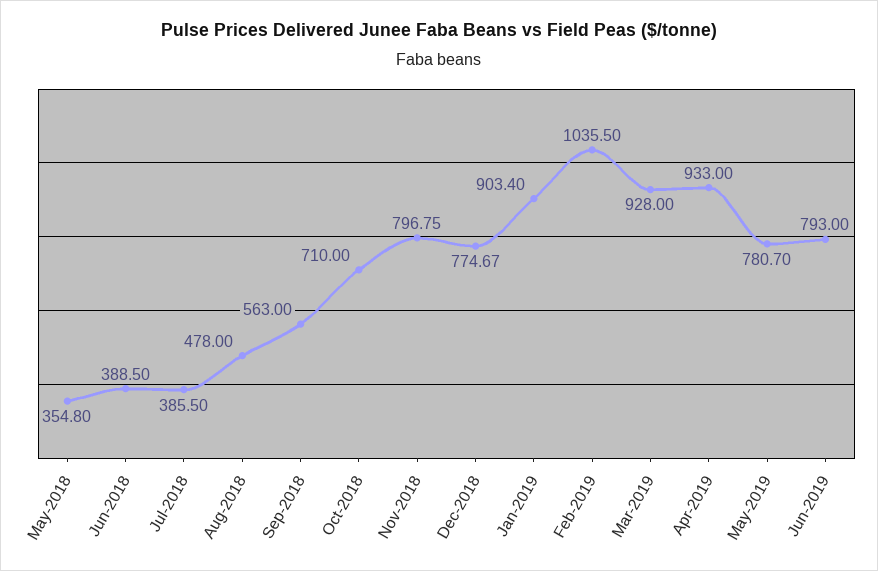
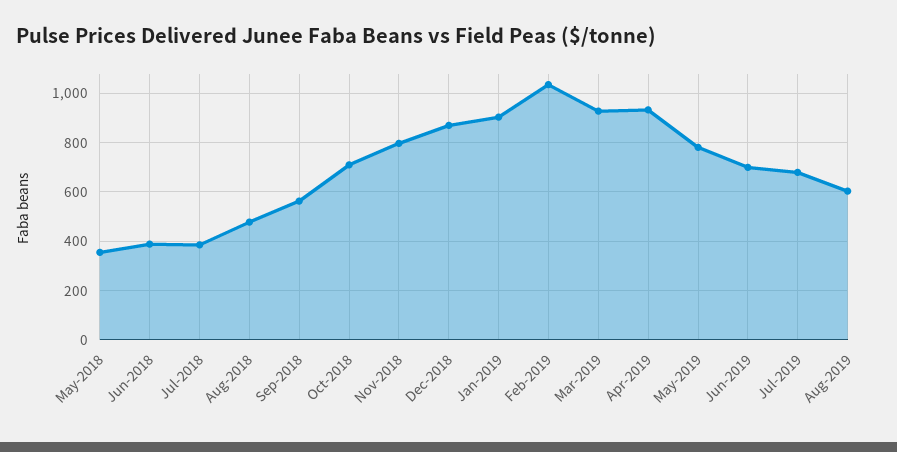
Dec-2018: 774.67 -> 875
Jun-2019: 793 -> 700
Jul-2019: none -> 675
Aug-2019: none -> 600

